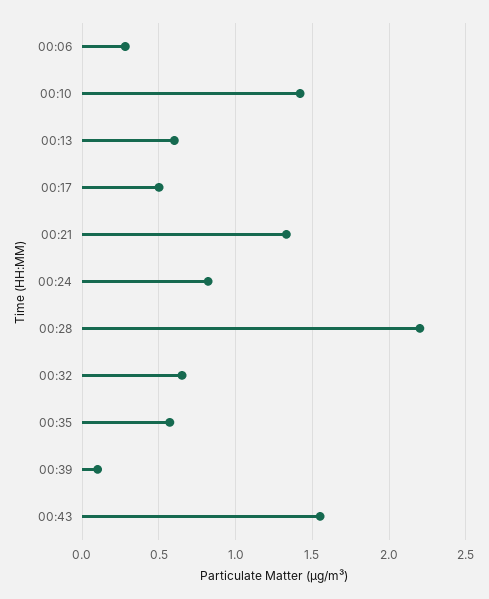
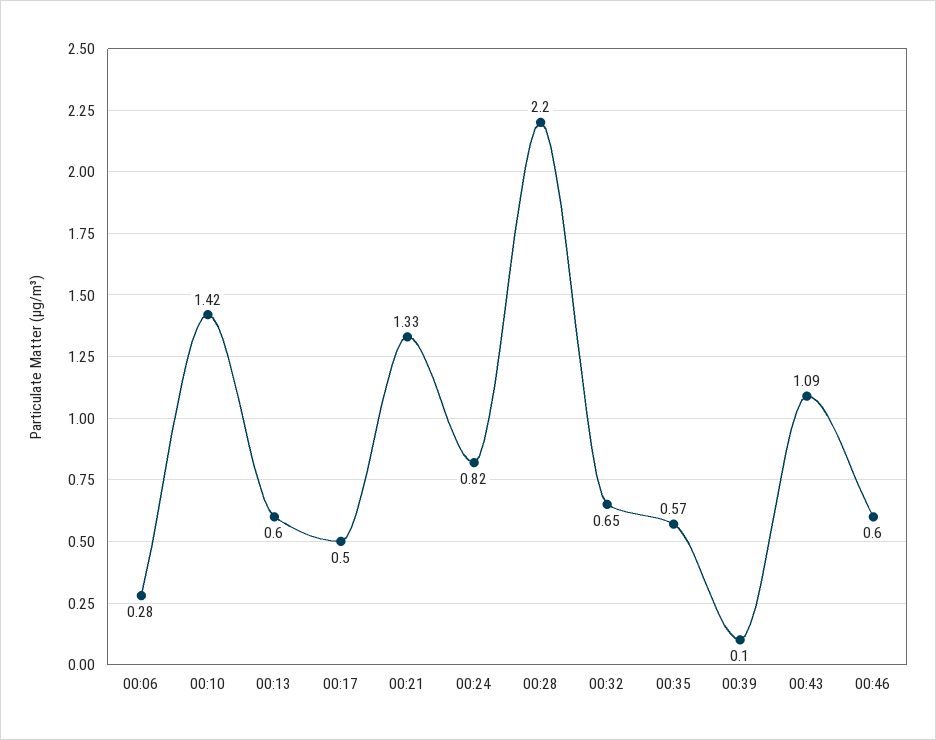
00:43: 1.55 -> 1.09
00:46: none -> 0.6

